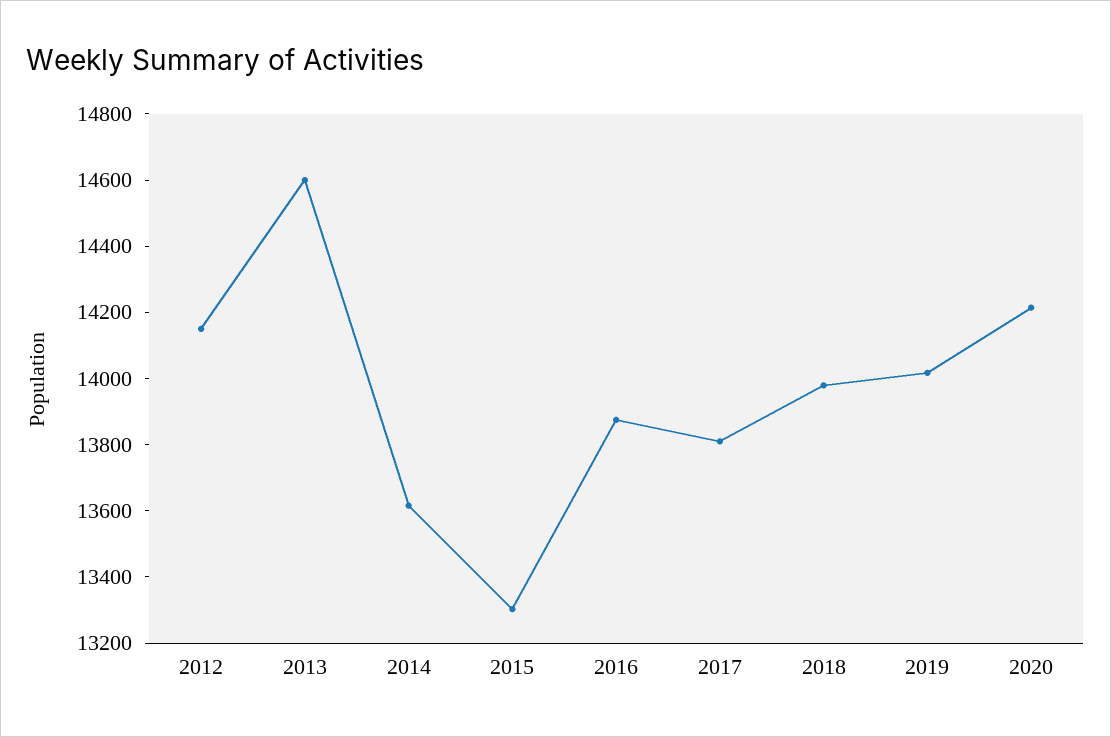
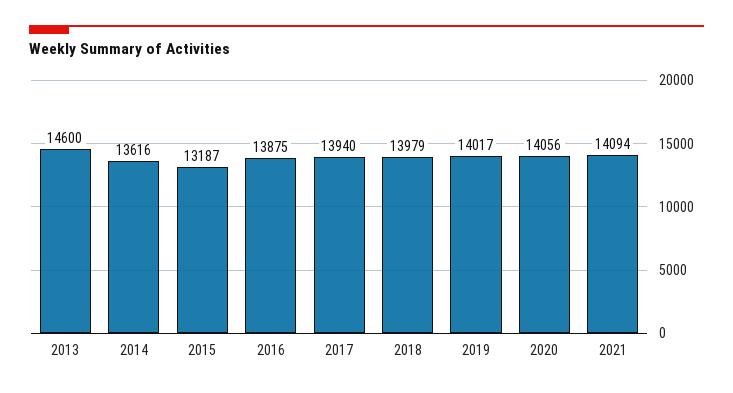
2012: 14150 -> none
2015: 13300 -> 13187
2017: 13800 -> 13940
2020: 14200 -> 14056
2021: none -> 14094

